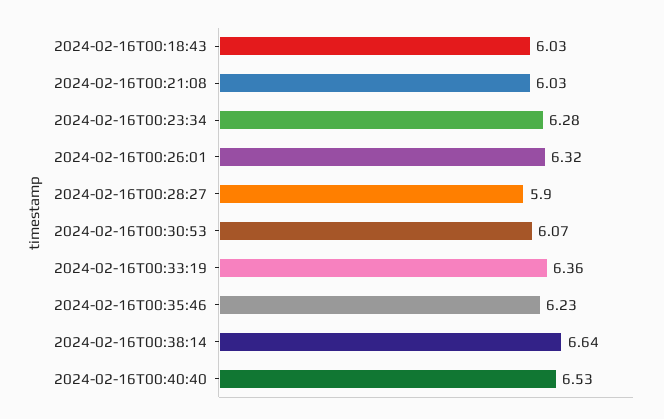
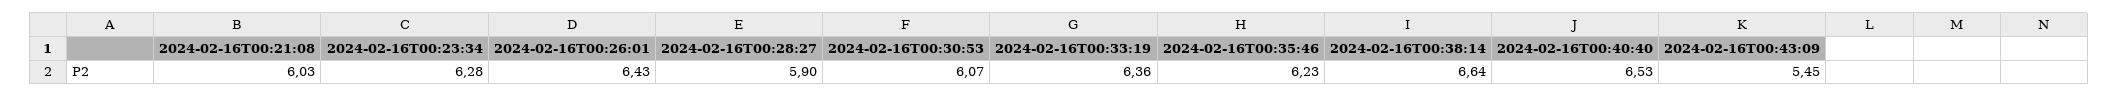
2024-02-16T00:18:43: 6.03 -> none
2024-02-16T00:26:01: 6.32 -> 6.43
2024-02-16T00:43:09: none -> 5.45

